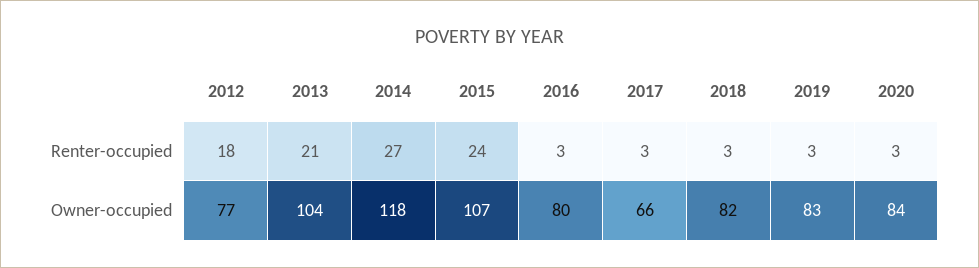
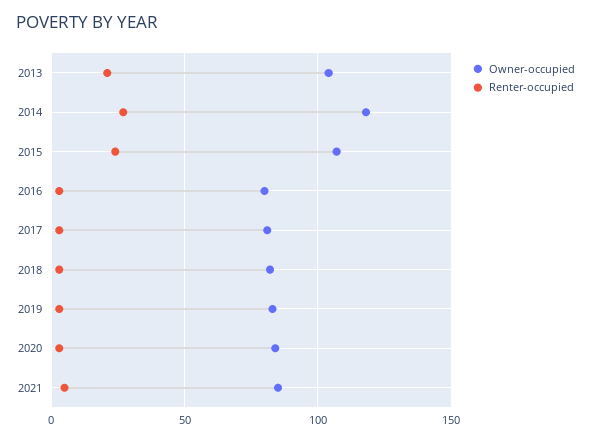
Renter-occupied, 2012: 18 -> none
Owner-occupied, 2012: 77 -> none
Owner-occupied, 2017: 66 -> 80
Owner-occupied, 2021: none -> 85
Renter-occupied, 2021: none -> 5

